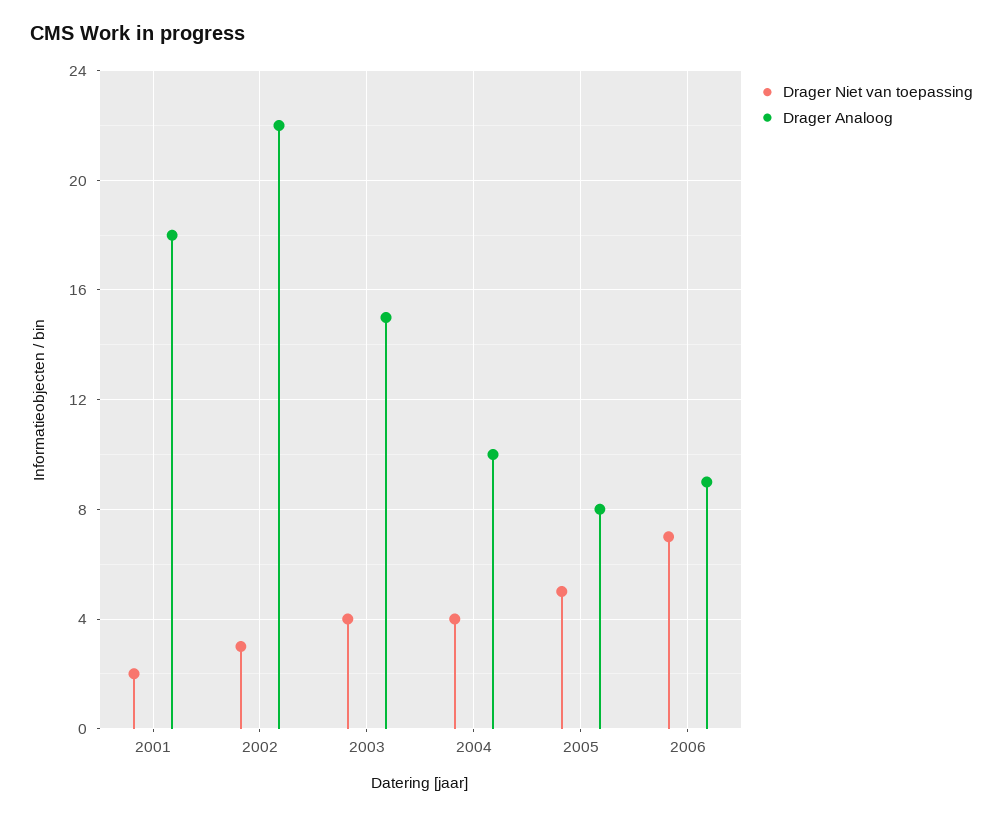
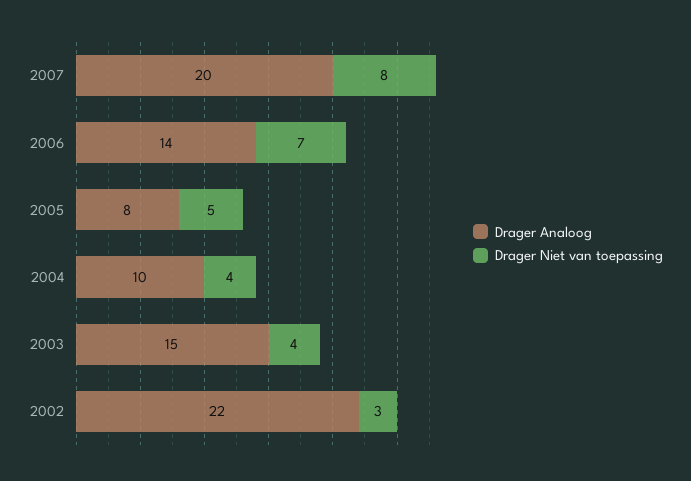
Drager Niet van toepassing, 2001: 2 -> none
Drager Analoog, 2001: 18 -> none
Drager Analoog, 2006: 9 -> 14
Drager Analoog, 2007: none -> 20
Drager Niet van toepassing, 2007: none -> 8

